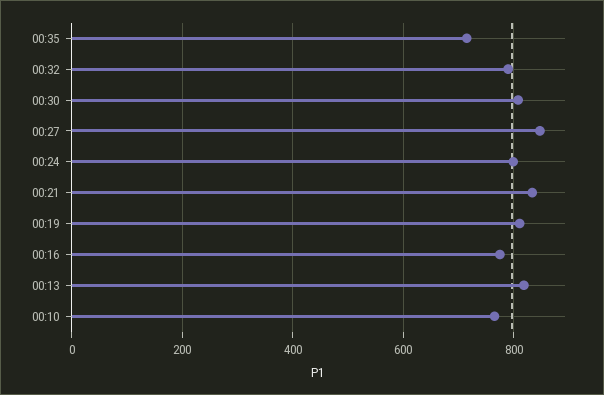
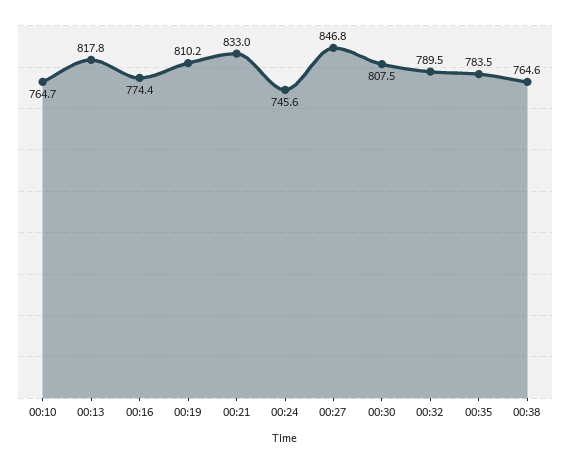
00:35: 720 -> 783.5
00:24: 800 -> 745.6
00:38: none -> 764.6

